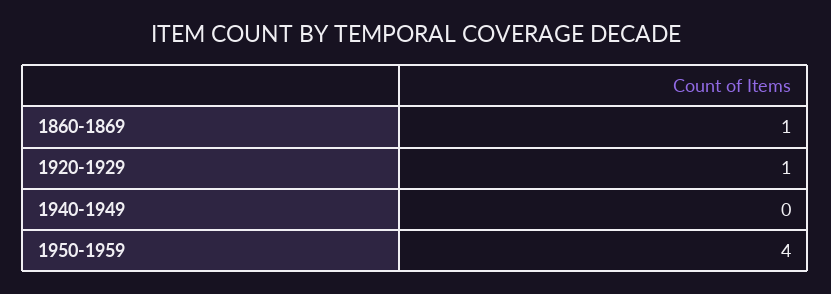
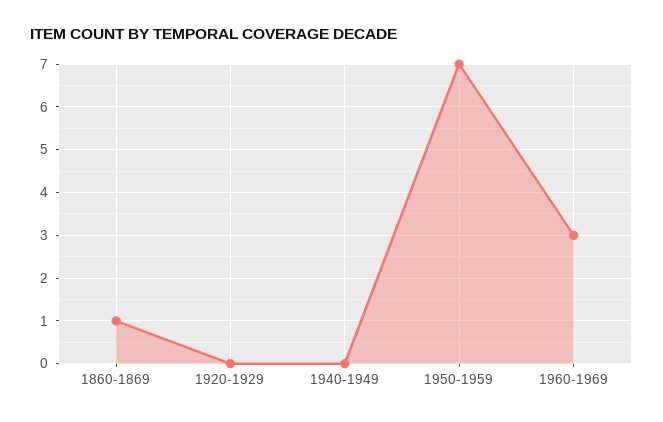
1920-1929: 1 -> 0
1950-1959: 4 -> 7
1960-1969: none -> 3

